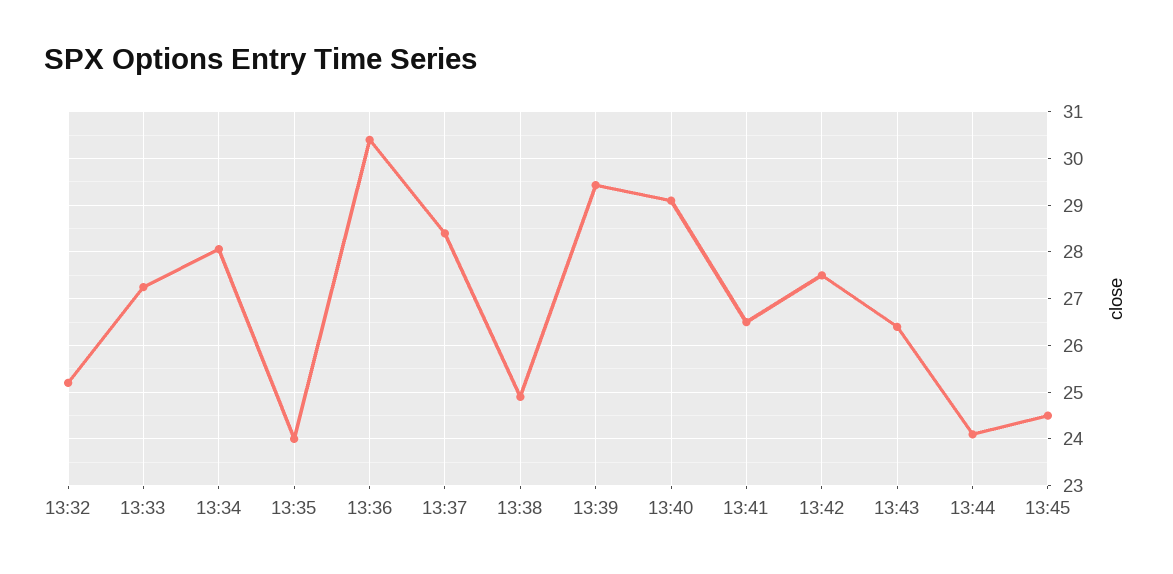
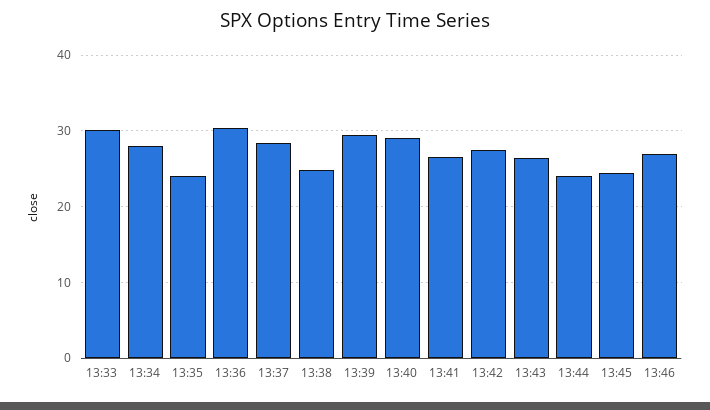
13:32: 25.2 -> none
13:33: 27.2 -> 30
13:46: none -> 27

